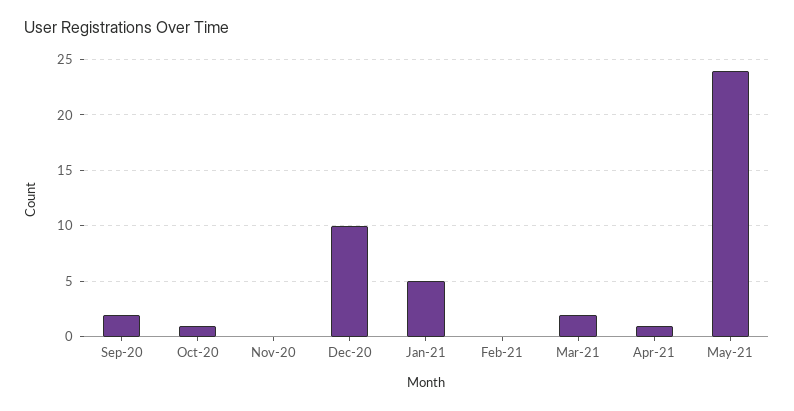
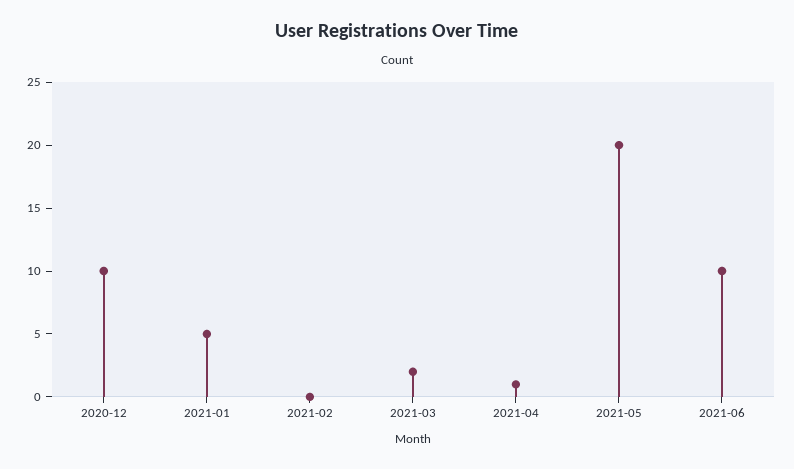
Sep-20: 2 -> none
Oct-20: 1 -> none
Nov-20: 0 -> none
May-21: 24 -> 20
2021-06: none -> 10

